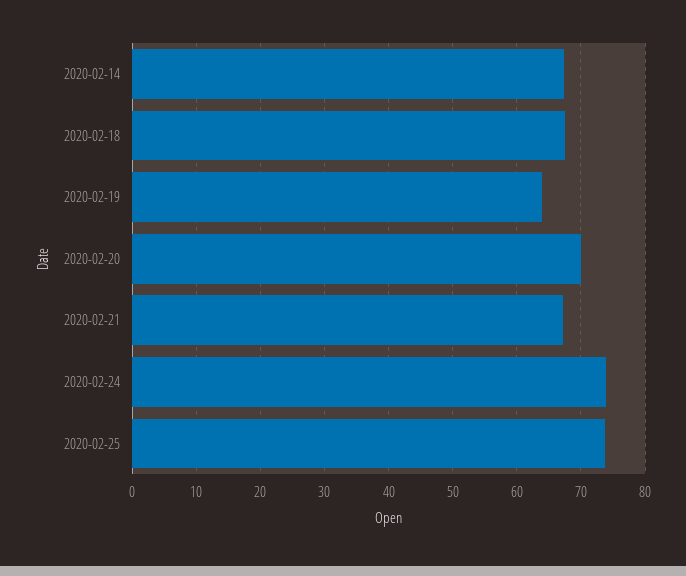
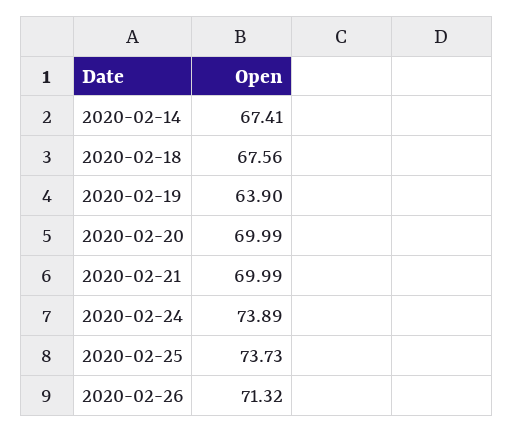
2020-02-21: 67 -> 69.99
2020-02-26: none -> 71.32

